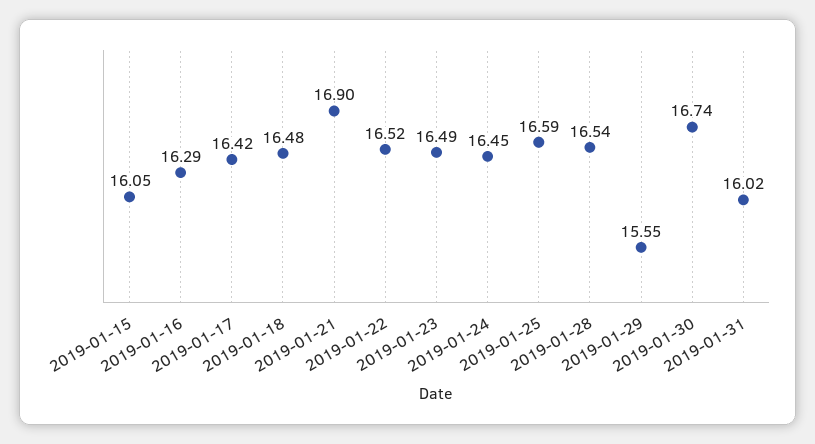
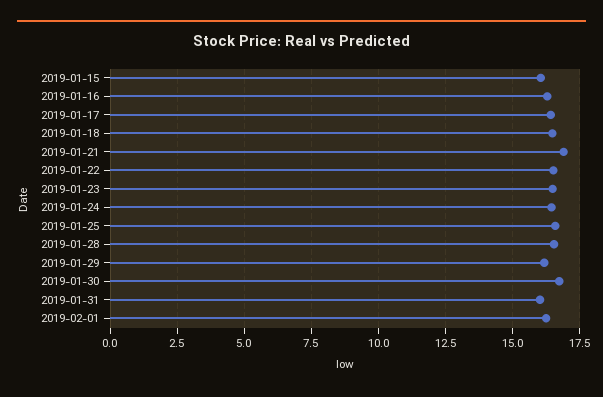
2019-01-29: 15.55 -> 16.25
2019-02-01: none -> 16.25

